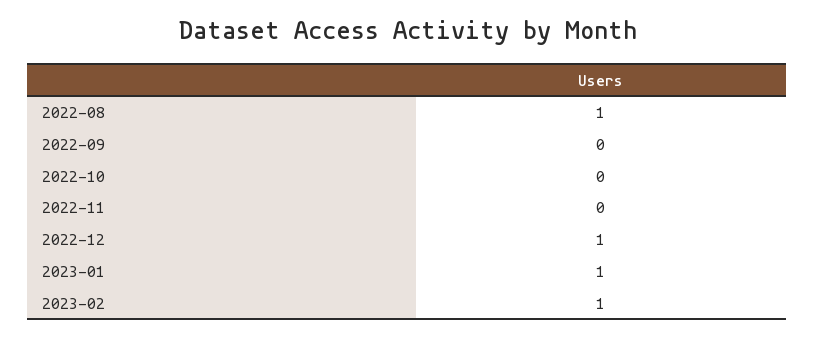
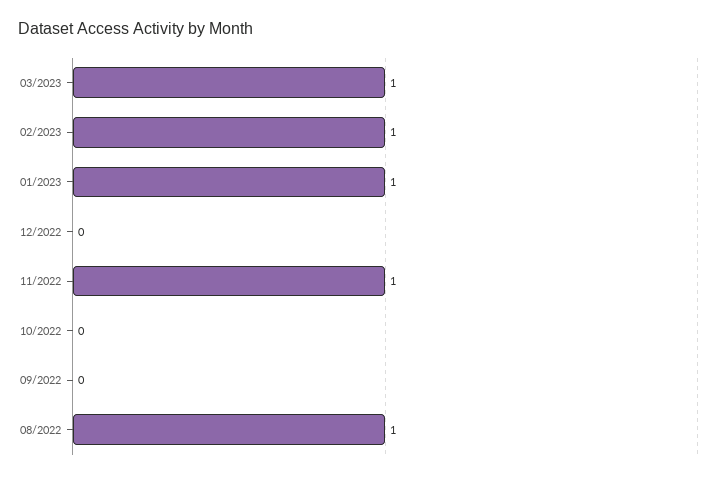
2022-11: 0 -> 1
2022-12: 1 -> 0
03/2023: none -> 1

